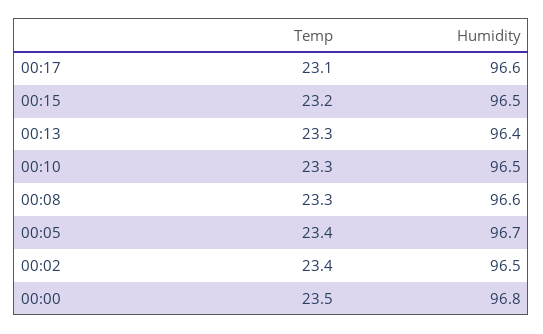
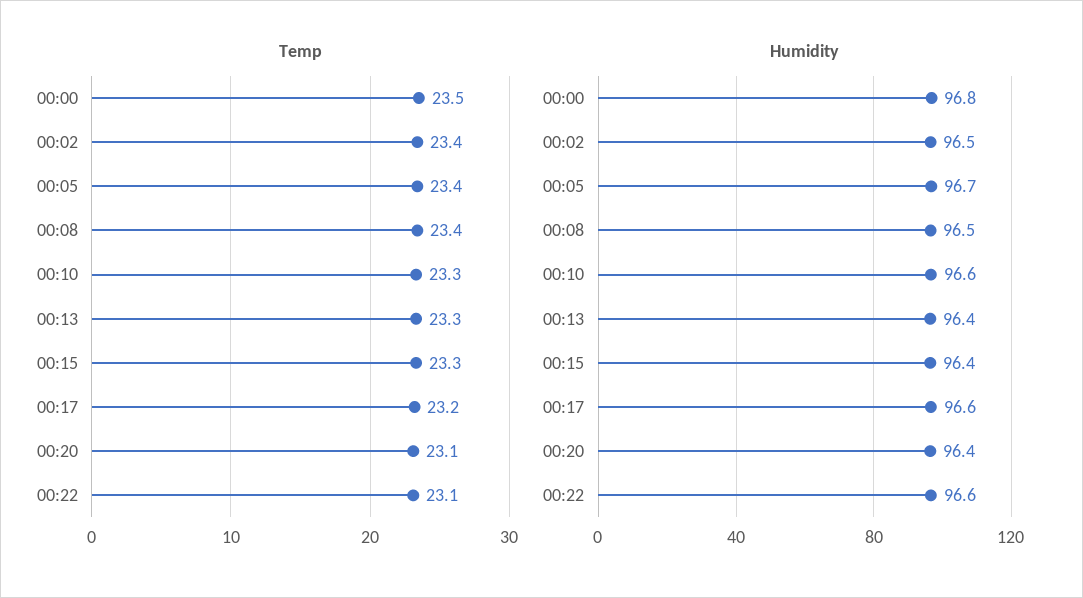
Temp, 00:17: 23.1 -> 23.2
Temp, 00:15: 23.2 -> 23.3
Humidity, 00:15: 96.5 -> 96.4
Humidity, 00:10: 96.5 -> 96.6
Temp, 00:08: 23.3 -> 23.4
Humidity, 00:08: 96.6 -> 96.5
Temp, 00:20: none -> 23.1
Temp, 00:22: none -> 23.1
Humidity, 00:20: none -> 96.4
Humidity, 00:22: none -> 96.6

